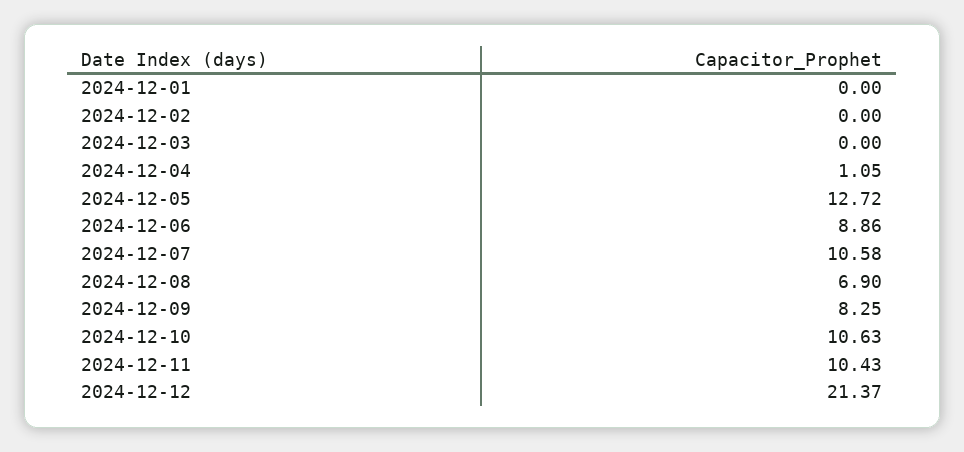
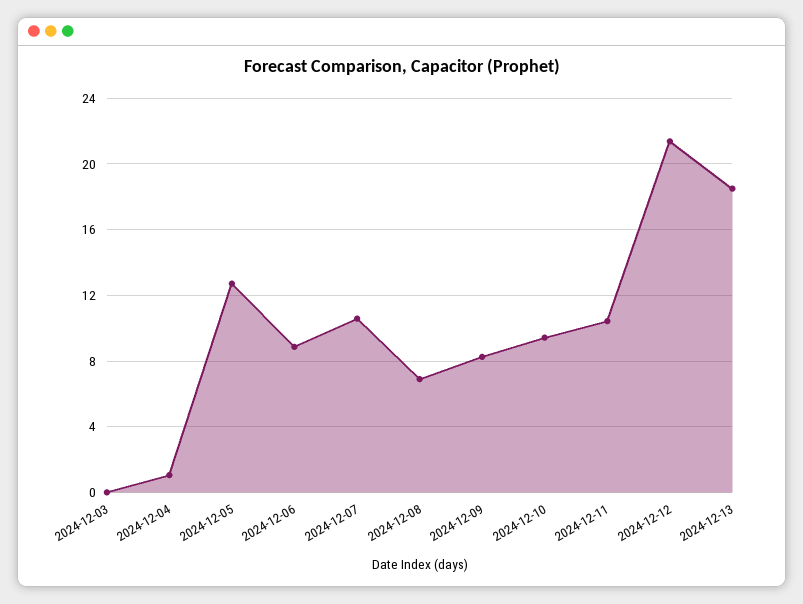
2024-12-01: 0 -> none
2024-12-02: 0 -> none
2024-12-10: 10.63 -> 9.5
2024-12-13: none -> 18.5

